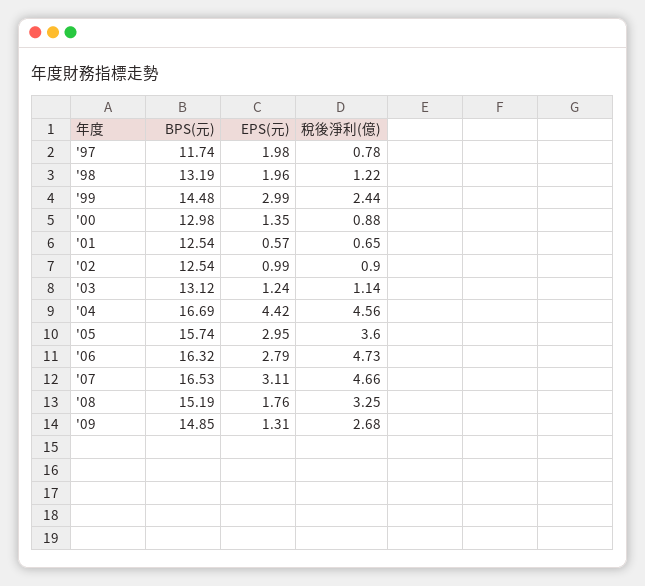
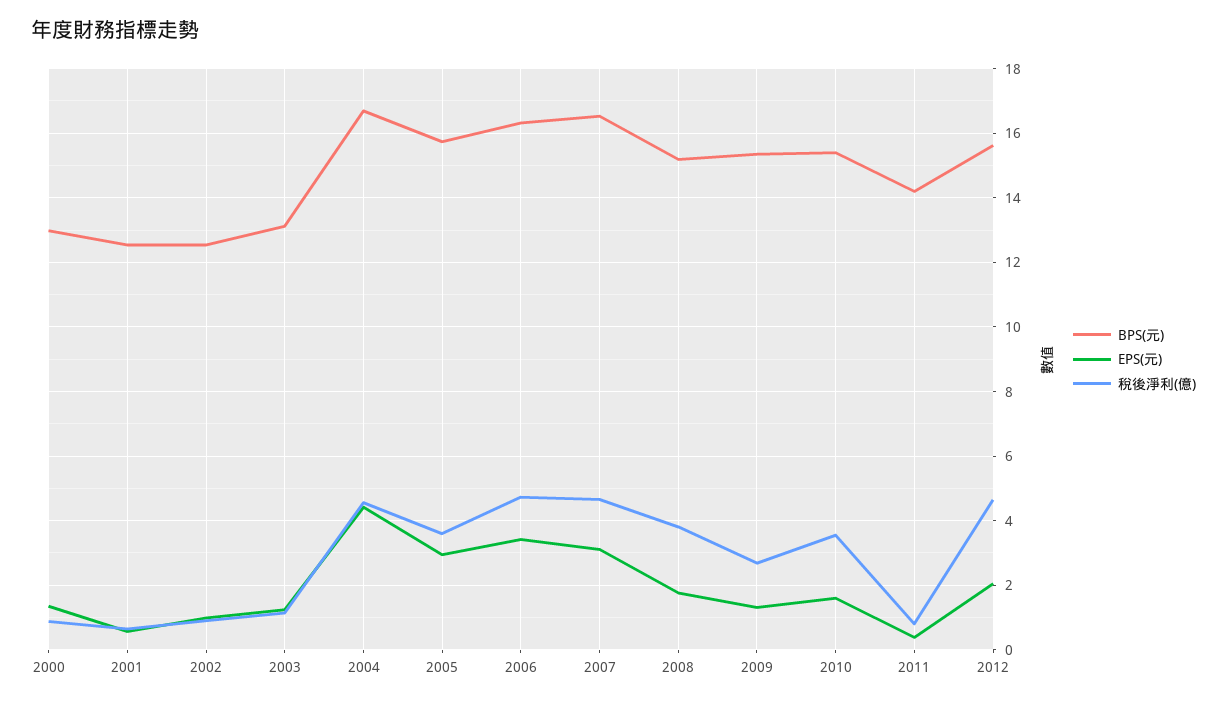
BPS(元), '97: 11.74 -> none
EPS(元), '97: 1.98 -> none
稅後淨利(億), '97: 0.78 -> none
BPS(元), '98: 13.19 -> none
EPS(元), '98: 1.96 -> none
稅後淨利(億), '98: 1.22 -> none
BPS(元), '99: 14.48 -> none
EPS(元), '99: 2.99 -> none
稅後淨利(億), '99: 2.44 -> none
EPS(元), '06: 2.79 -> 3.4
稅後淨利(億), '08: 3.25 -> 3.8
BPS(元), '09: 14.85 -> 15.4
BPS(元), 2010: none -> 15.4
EPS(元), 2010: none -> 1.6
稅後淨利(億), 2010: none -> 3.6
BPS(元), 2011: none -> 14.2
EPS(元), 2011: none -> 0.4
稅後淨利(億), 2011: none -> 0.8
BPS(元), 2012: none -> 15.6
EPS(元), 2012: none -> 2
稅後淨利(億), 2012: none -> 4.6

